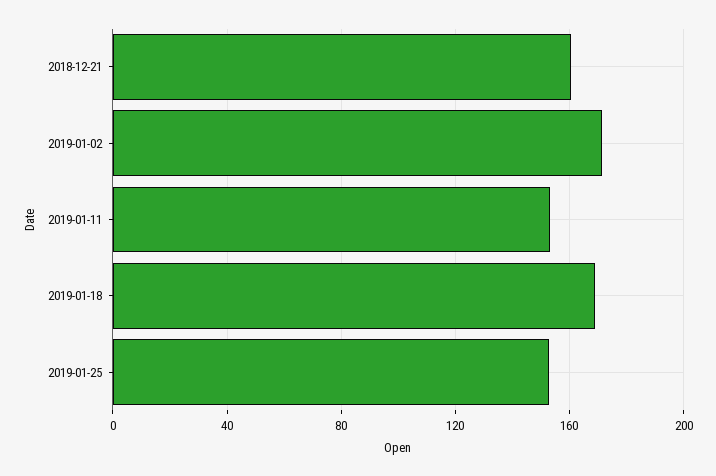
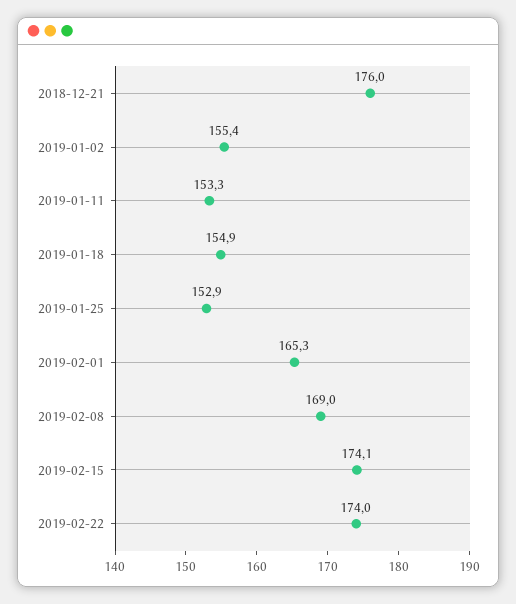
2018-12-21: 160 -> 176
2019-01-02: 170 -> 155.4
2019-01-18: 170 -> 154.9
2019-02-01: none -> 165.3
2019-02-08: none -> 169
2019-02-15: none -> 174.1
2019-02-22: none -> 174

